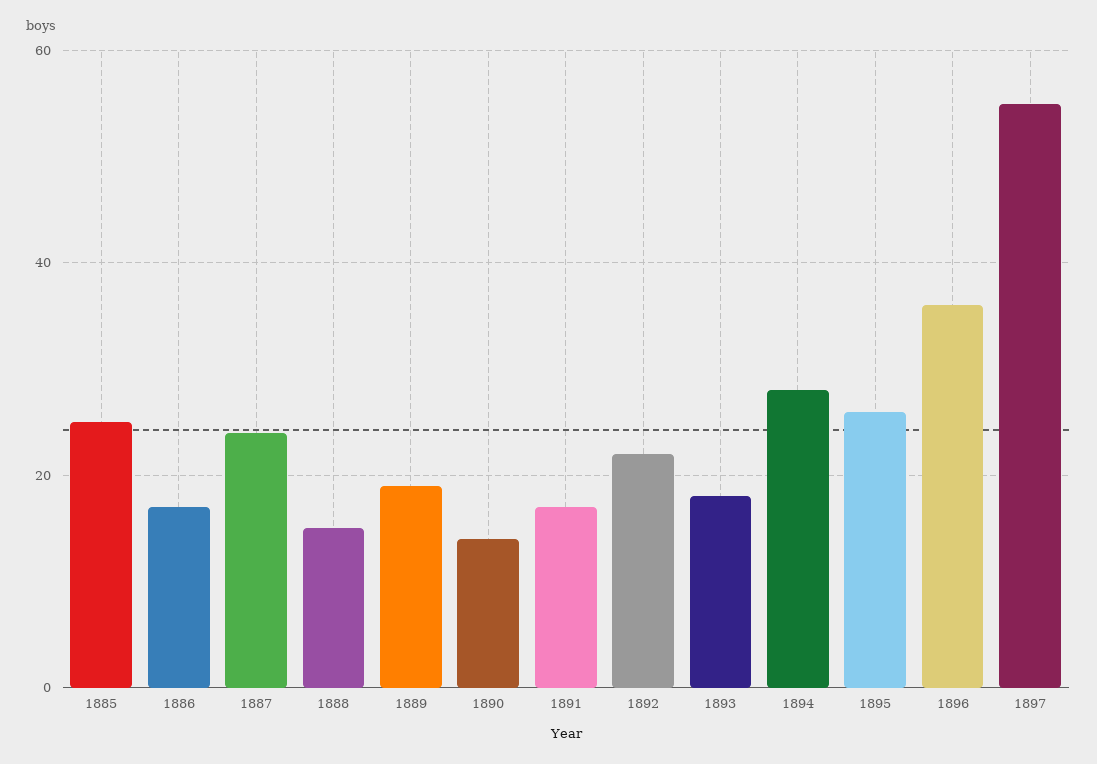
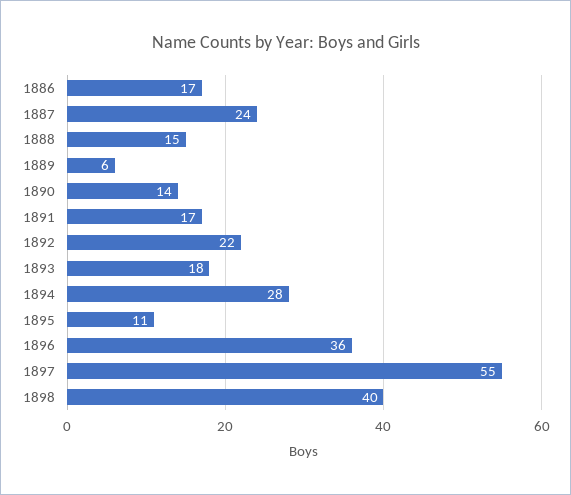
1885: 25 -> none
1889: 20 -> 6
1895: 25 -> 11
1898: none -> 40

